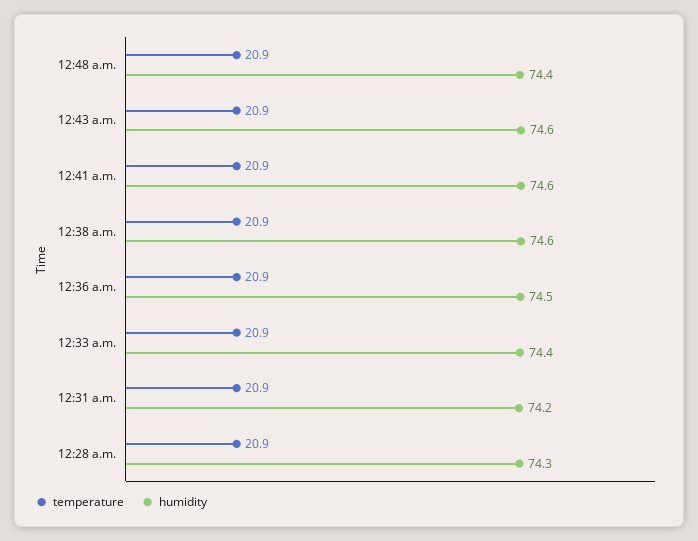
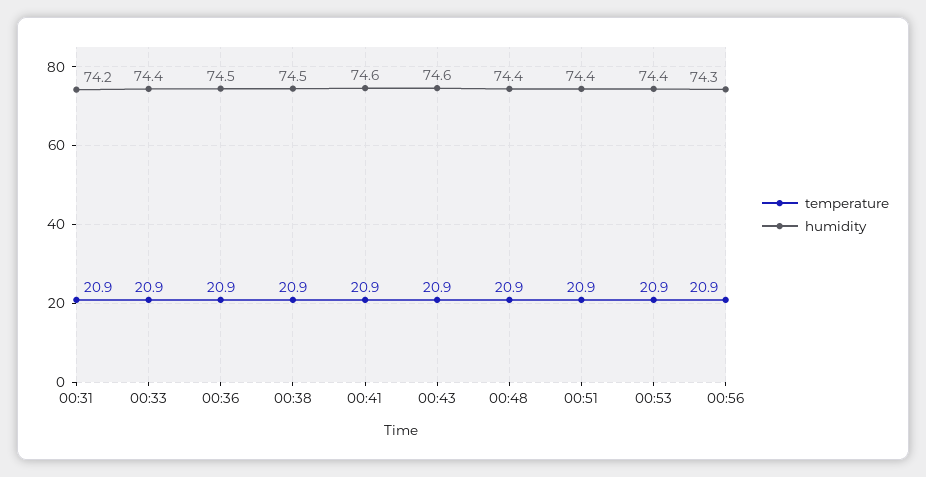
humidity, 12:38 a.m.: 74.6 -> 74.5
temperature, 12:28 a.m.: 20.9 -> none
humidity, 12:28 a.m.: 74.3 -> none
temperature, 00:51: none -> 20.9
humidity, 00:51: none -> 74.4
temperature, 00:53: none -> 20.9
humidity, 00:53: none -> 74.4
temperature, 00:56: none -> 20.9
humidity, 00:56: none -> 74.3

